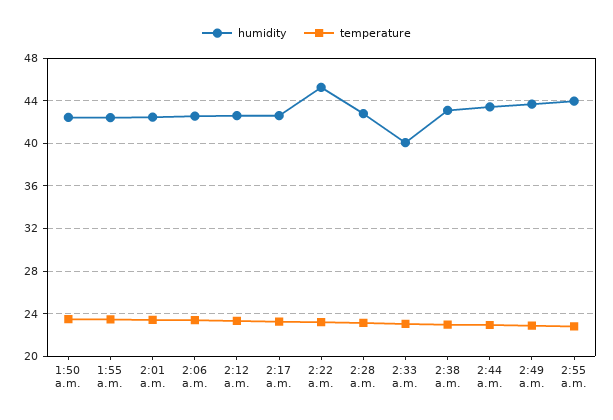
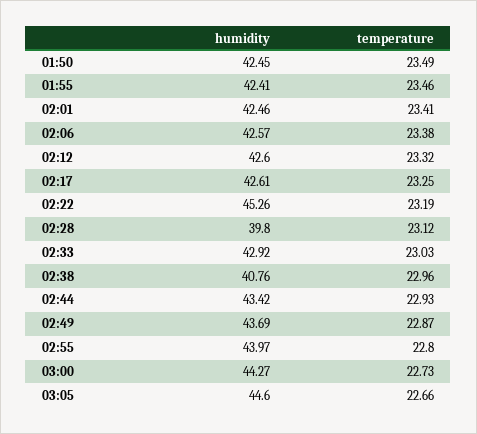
humidity, 2:28 a.m.: 43 -> 39.8
humidity, 2:33 a.m.: 40 -> 42.92
humidity, 2:38 a.m.: 43 -> 40.76
humidity, 03:00: none -> 44.27
temperature, 03:00: none -> 22.73
humidity, 03:05: none -> 44.6
temperature, 03:05: none -> 22.66

